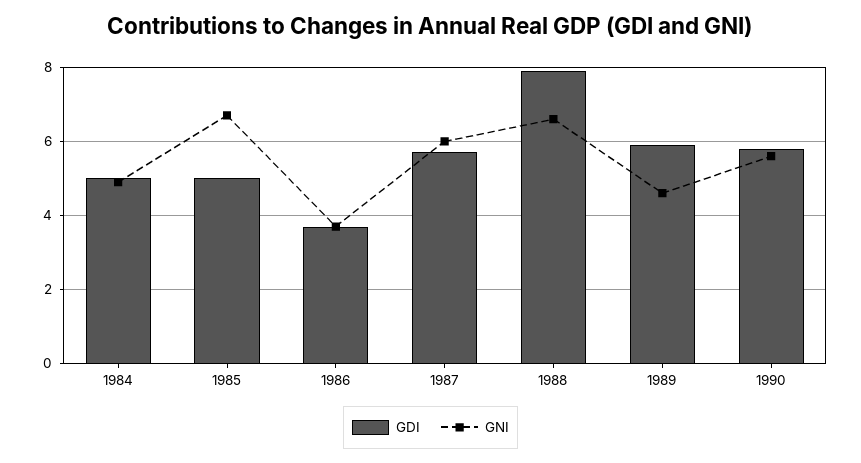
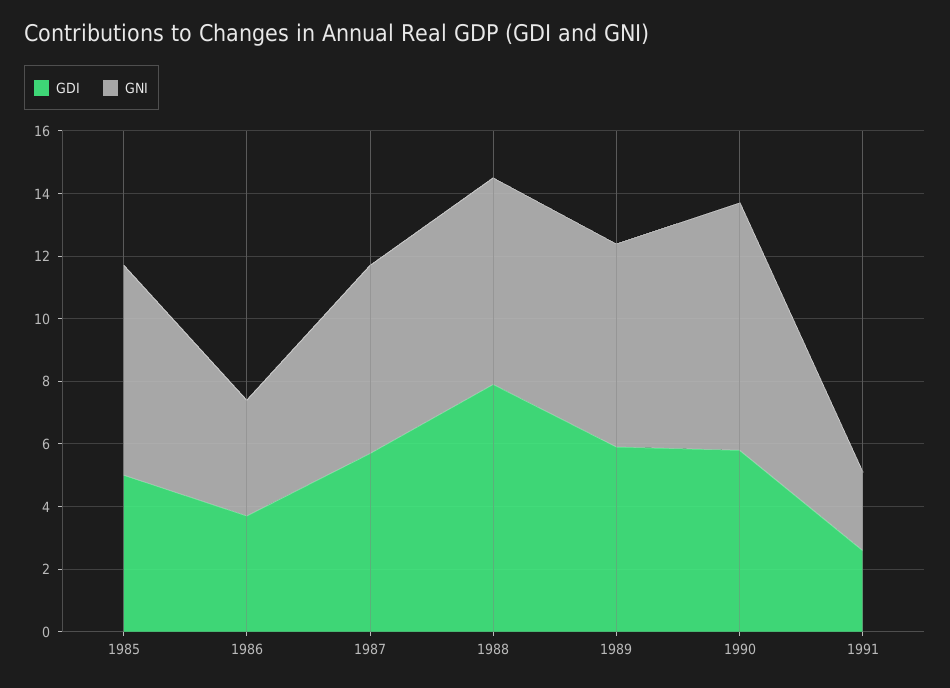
GDI, 1984: 5 -> none
GNI, 1984: 5 -> none
GNI, 1989: 4.5 -> 6.5
GNI, 1990: 5.5 -> 8
GDI, 1991: none -> 2.5
GNI, 1991: none -> 2.5

